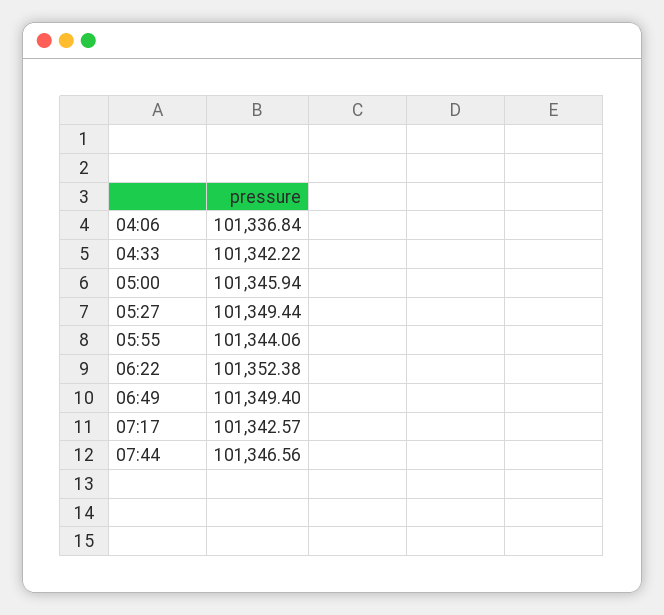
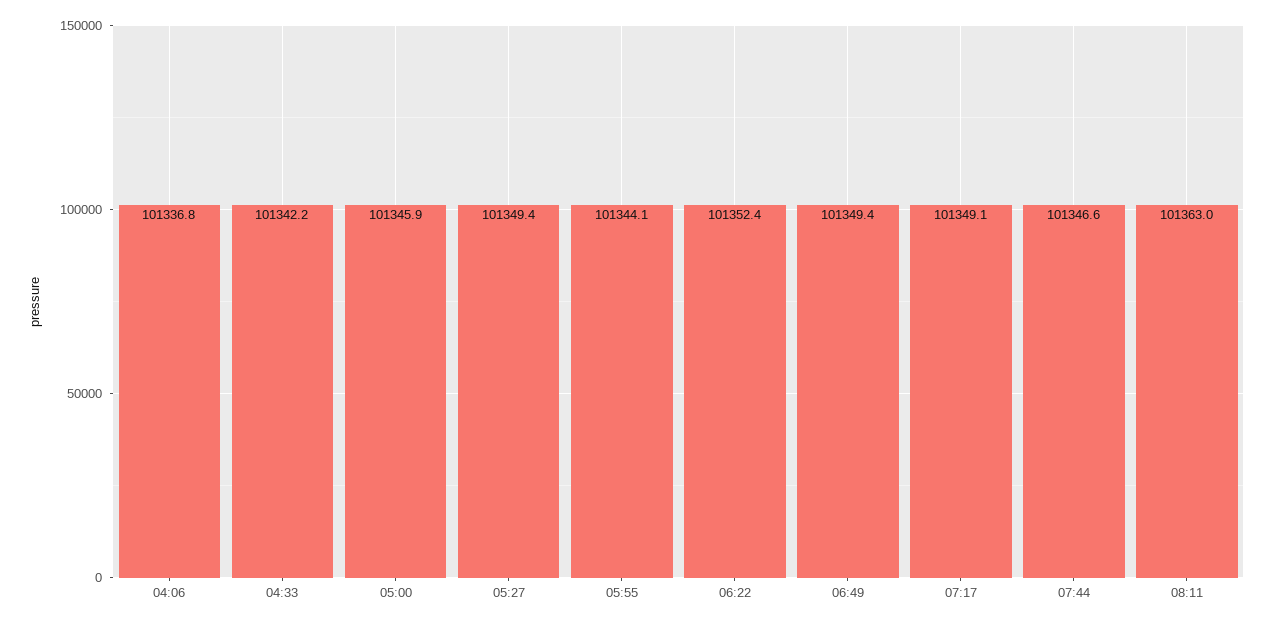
07:17: 101342.57 -> 101349.1
08:11: none -> 101363

